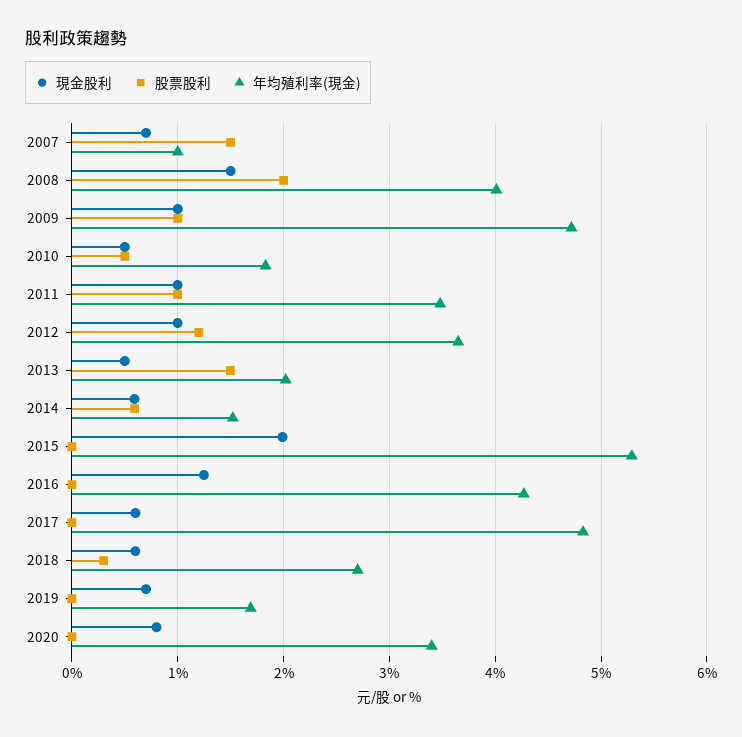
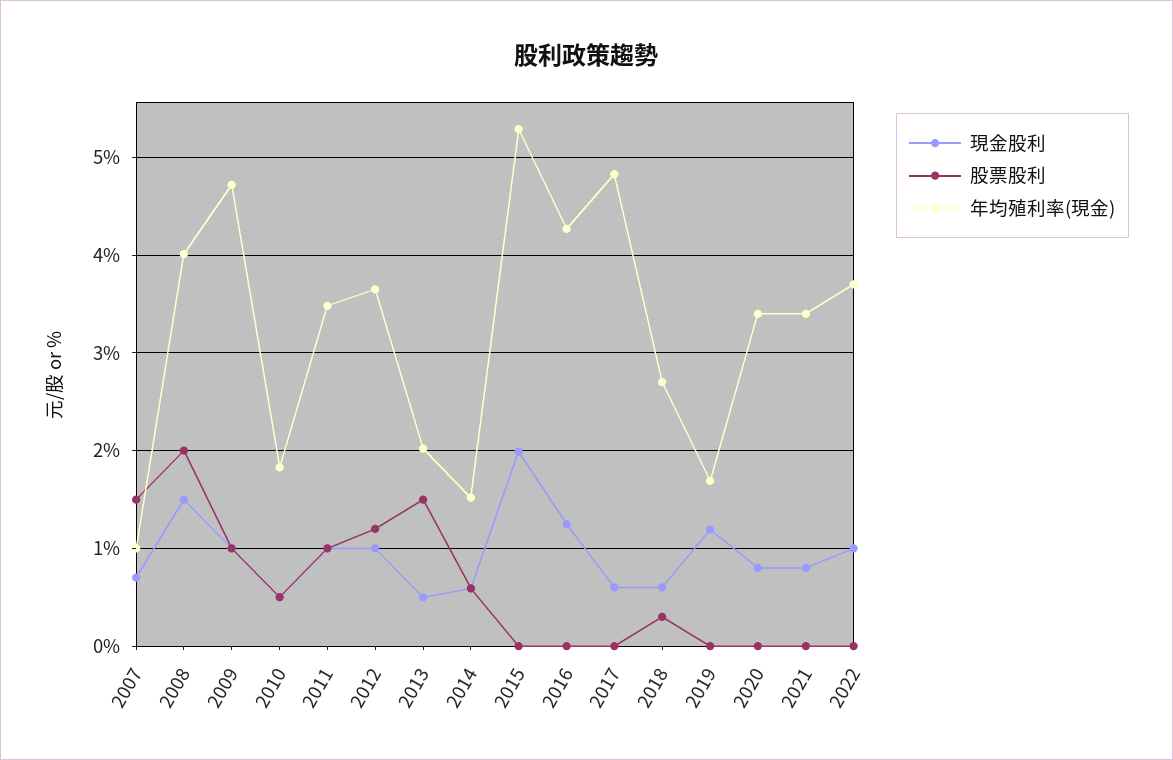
現金股利, 2019: 0.7 -> 1.2
現金股利, 2021: none -> 0.8
股票股利, 2021: none -> 0
年均殖利率(現金), 2021: none -> 3.4
現金股利, 2022: none -> 1
股票股利, 2022: none -> 0
年均殖利率(現金), 2022: none -> 3.7

